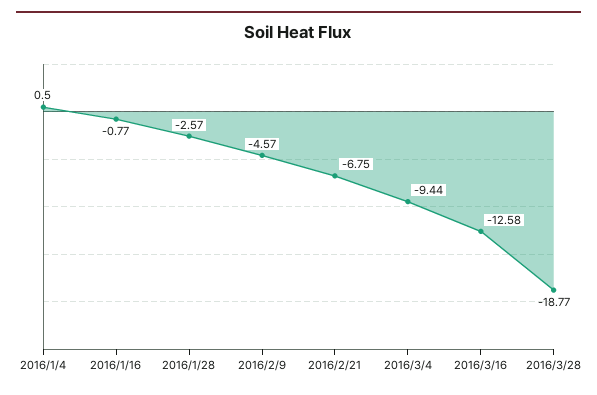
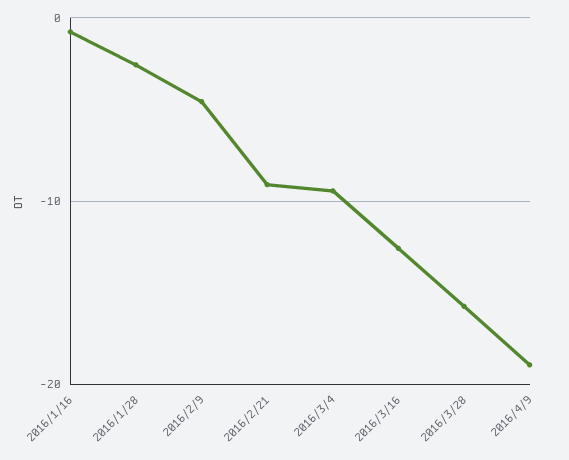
2016/1/4: 0.5 -> none
2016/2/21: -6.75 -> -9
2016/3/28: -18.77 -> -16
2016/4/9: none -> -19

